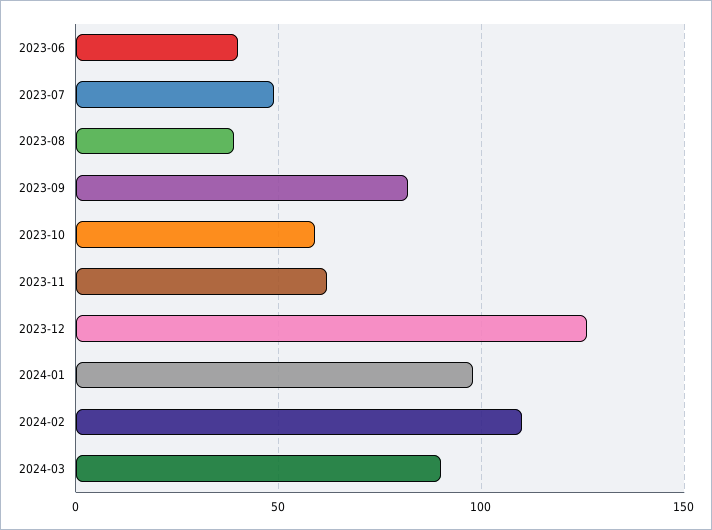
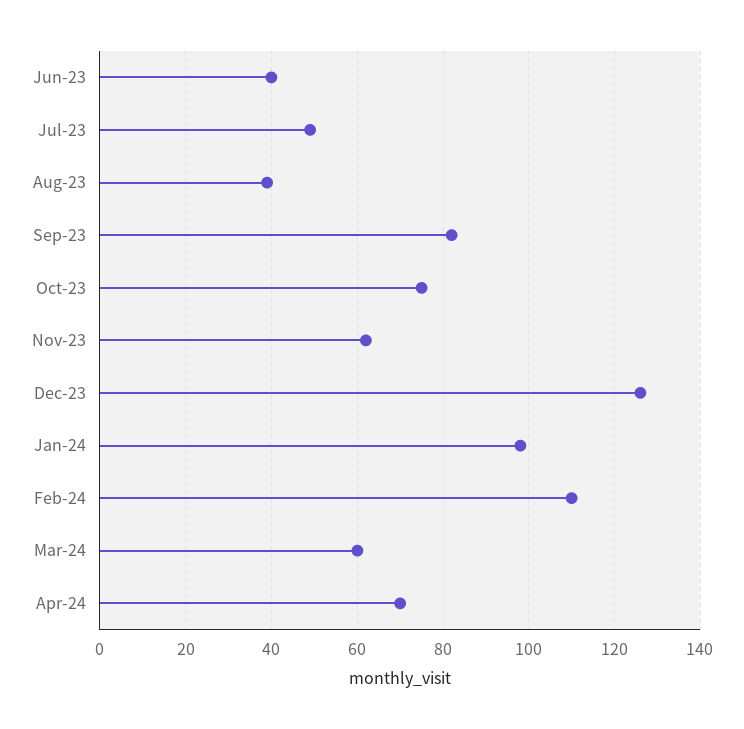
2023-10: 60 -> 75
2024-03: 90 -> 60
Apr-24: none -> 70

